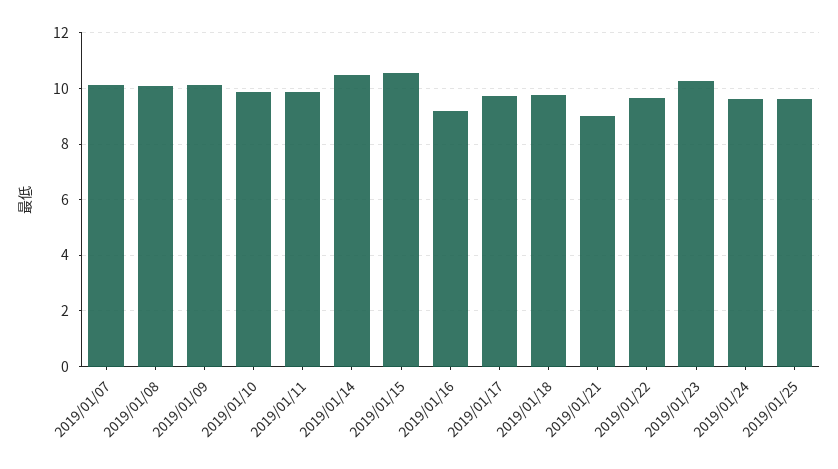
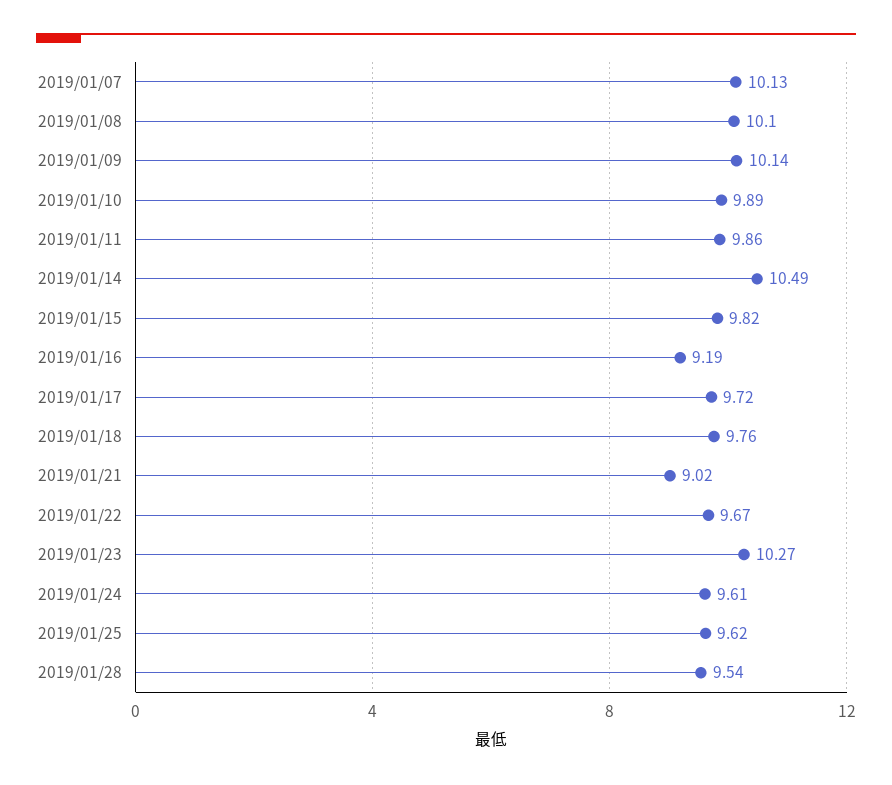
2019/01/15: 10.5 -> 9.82
2019/01/28: none -> 9.54

